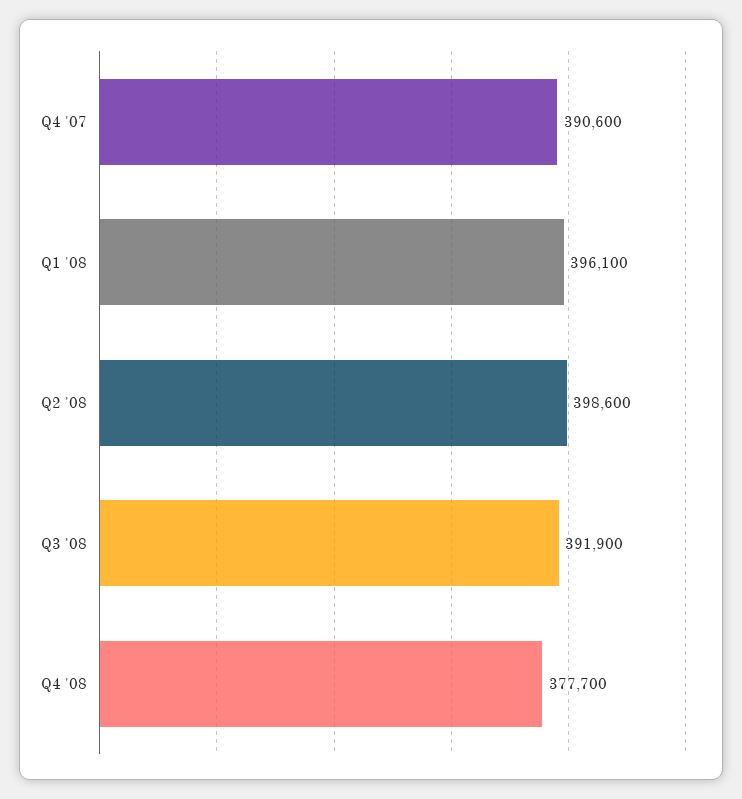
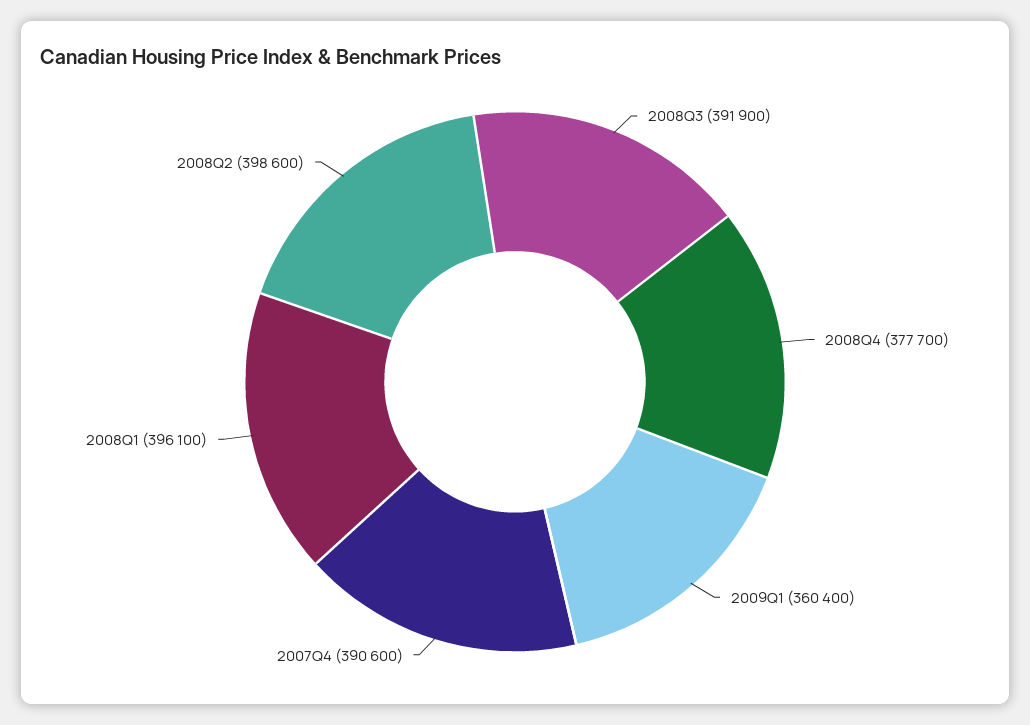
2009Q1: none -> 360400

